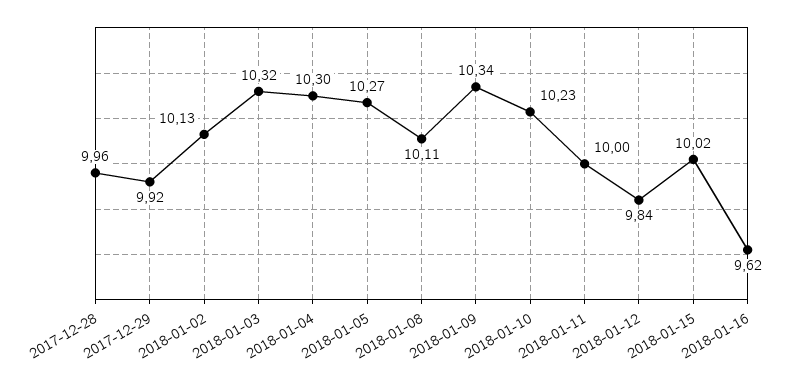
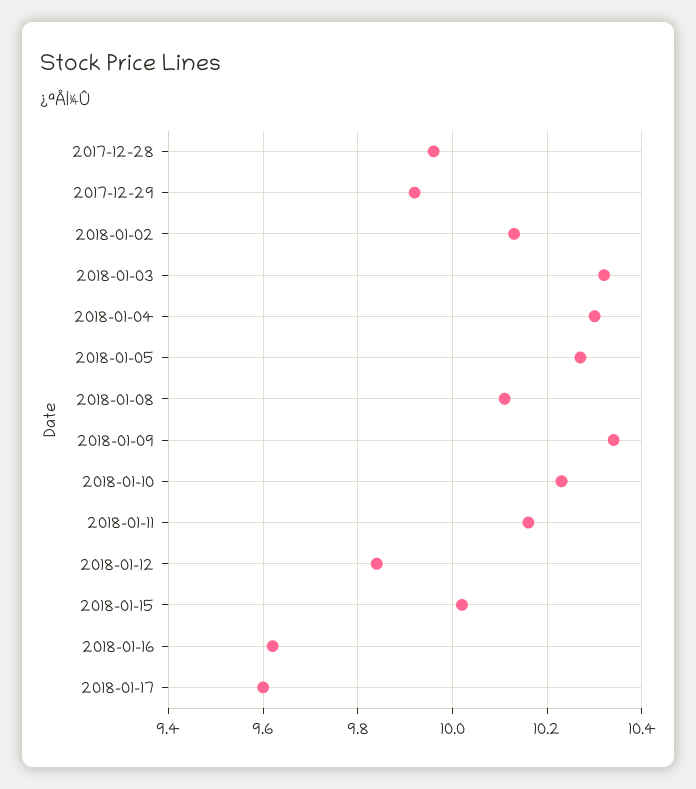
2018-01-11: 10 -> 10.15
2018-01-17: none -> 9.6

